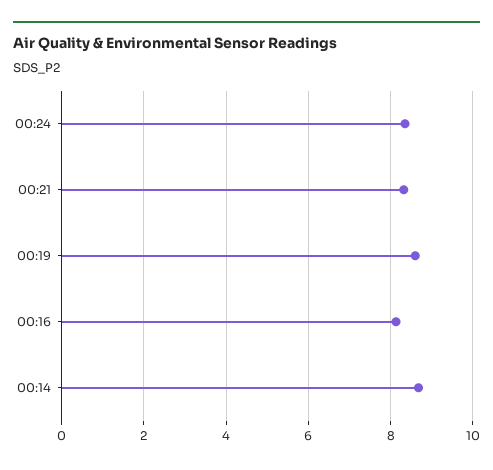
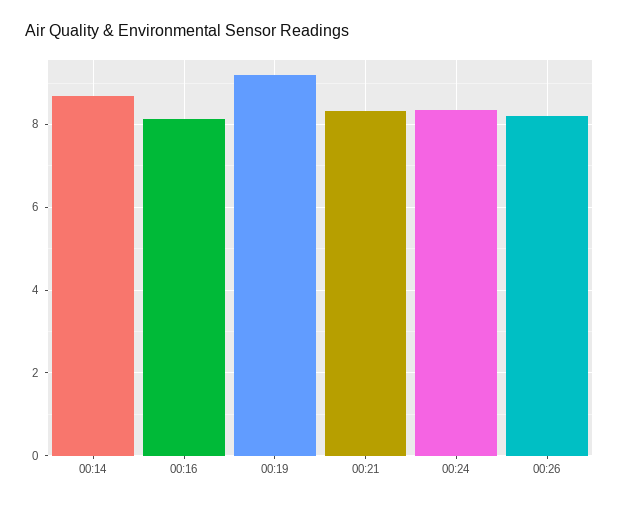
00:19: 8.6 -> 9.2
00:26: none -> 8.2

